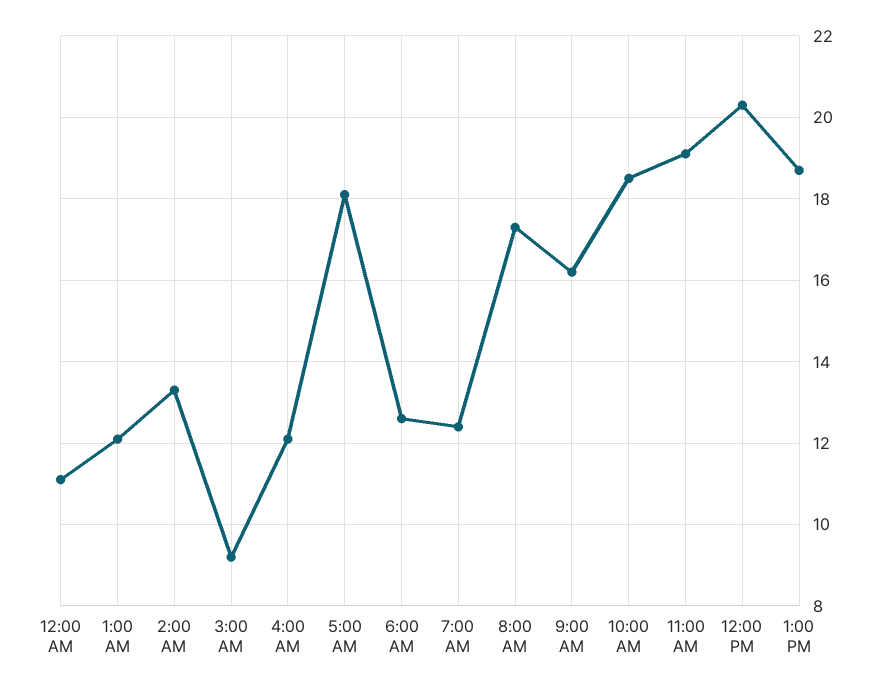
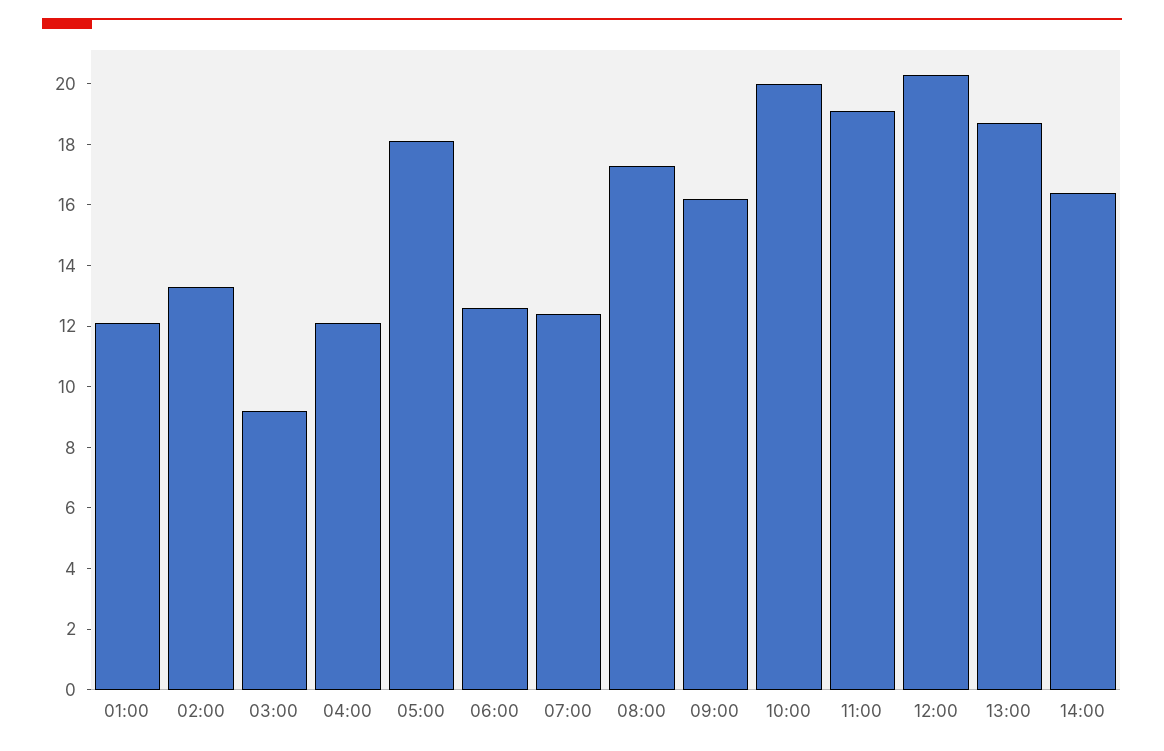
12:00 AM: 11 -> none
10:00 AM: 18.5 -> 20
14:00: none -> 16.5

